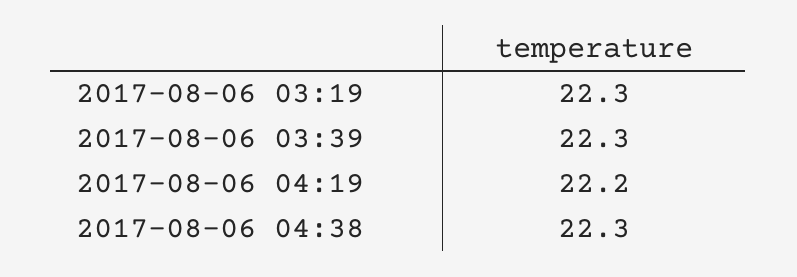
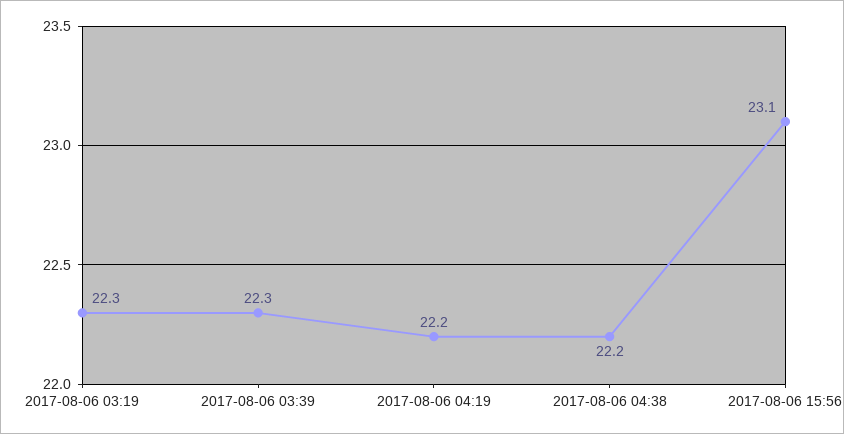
2017-08-06 04:38: 22.3 -> 22.2
2017-08-06 15:56: none -> 23.1

